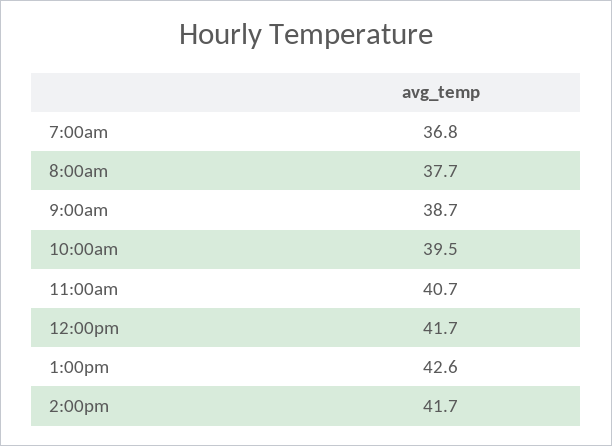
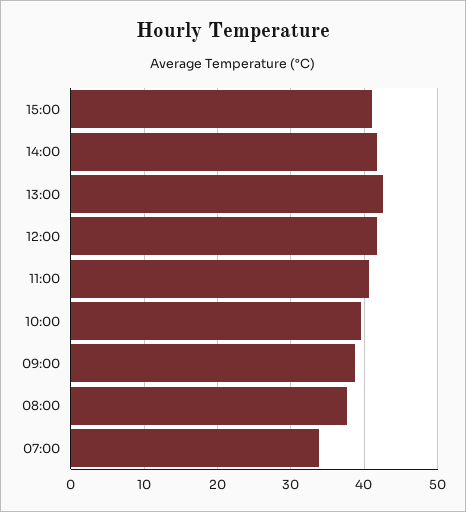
7:00am: 36.8 -> 34
15:00: none -> 41

